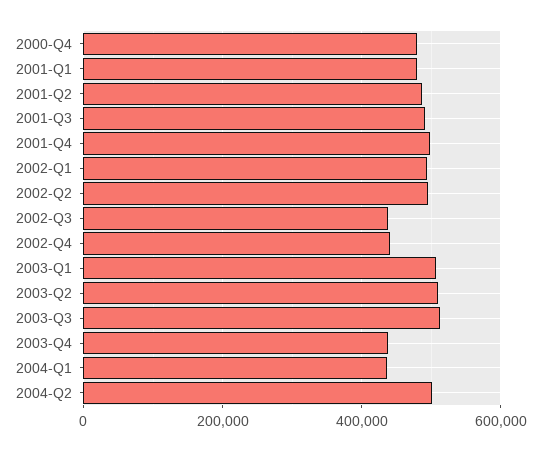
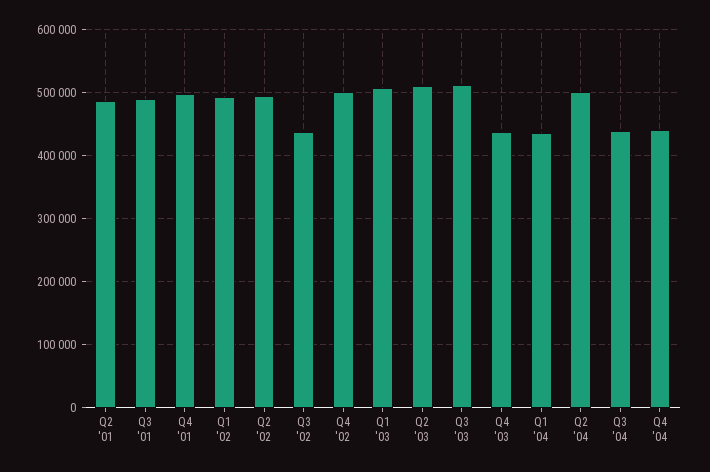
2000-Q4: 480000 -> none
2001-Q1: 480000 -> none
2002-Q4: 440000 -> 500000
Q3 '04: none -> 440000
Q4 '04: none -> 440000

